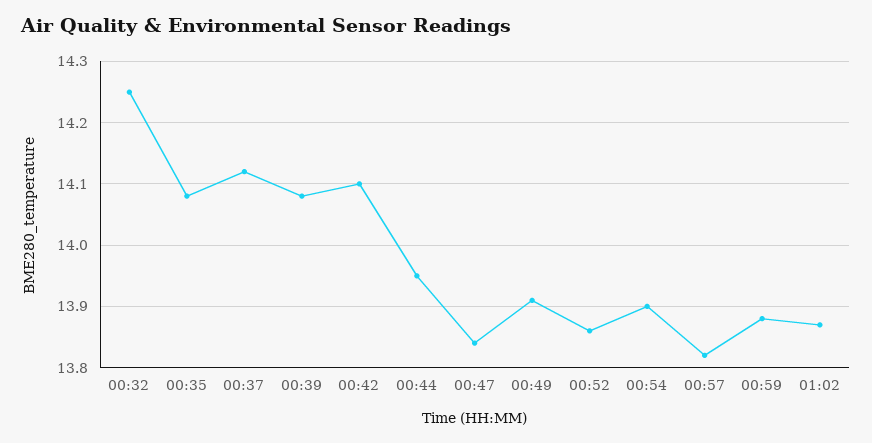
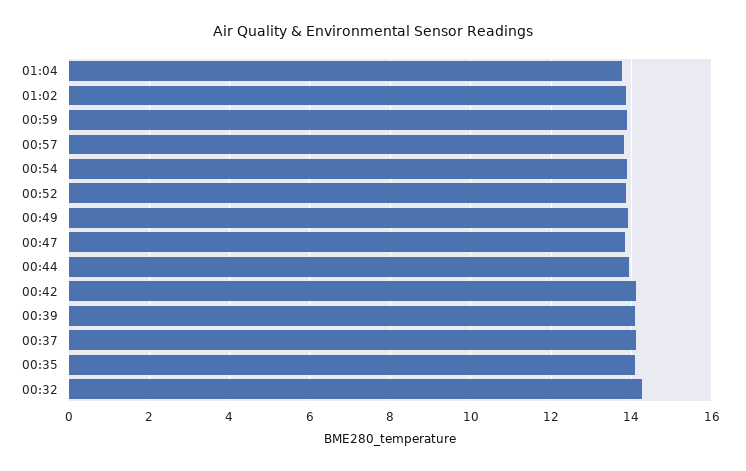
01:04: none -> 13.8

